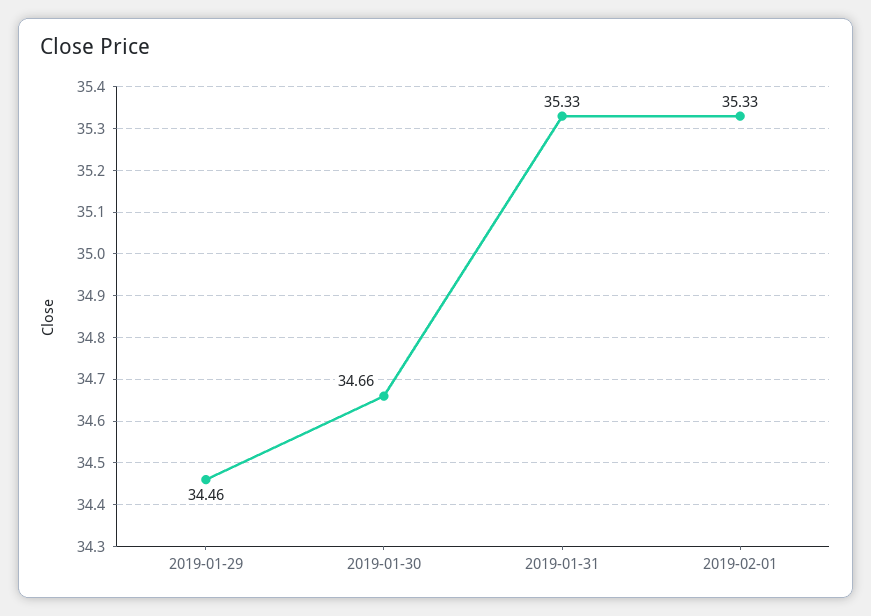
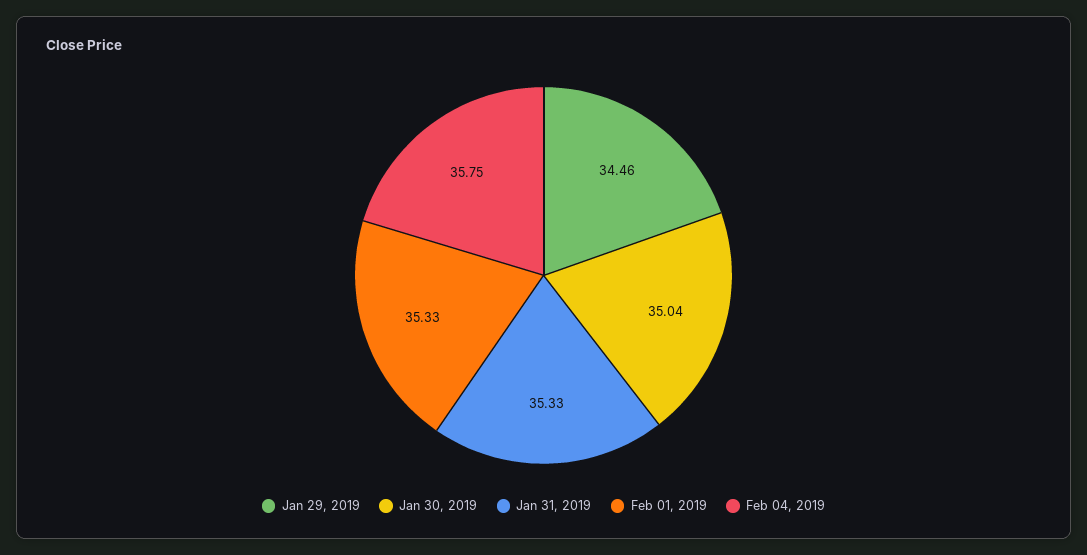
2019-01-30: 34.66 -> 35.04
Feb 04, 2019: none -> 35.75

